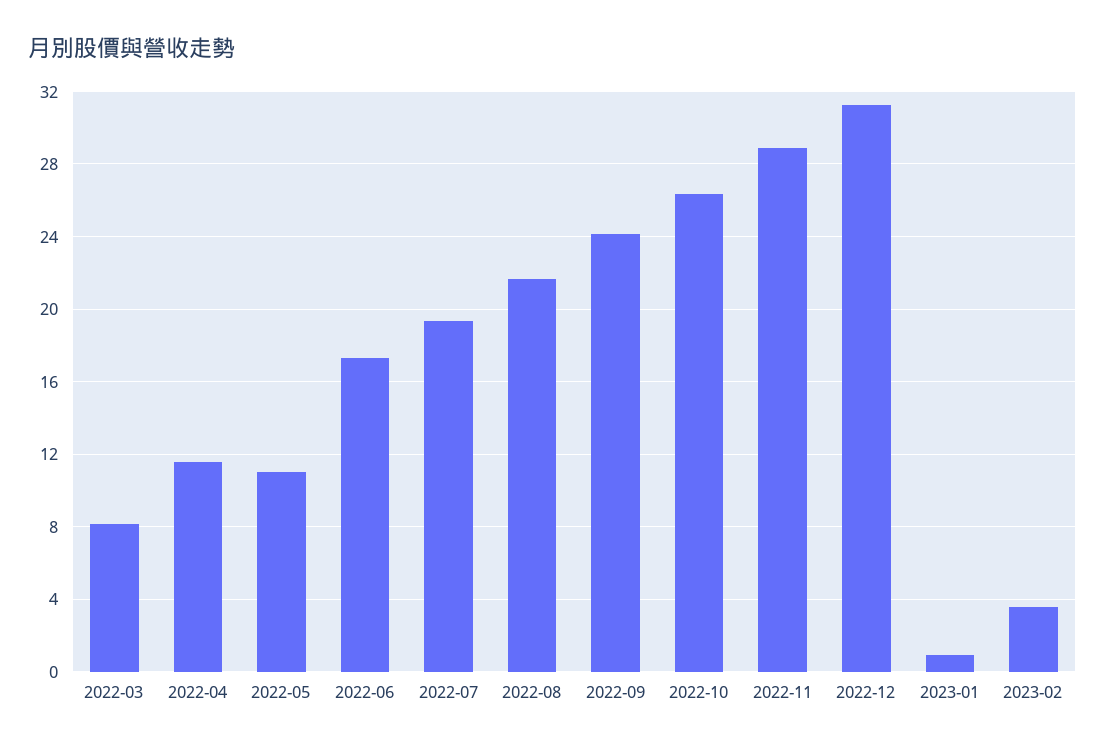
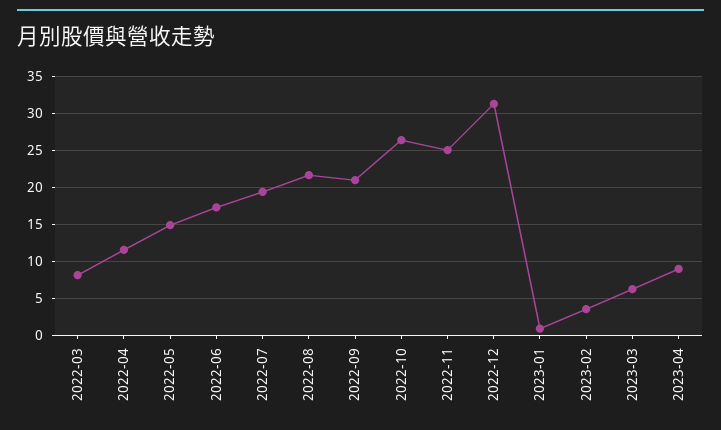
2022-05: 11 -> 15
2022-09: 24 -> 21
2022-11: 29 -> 25
2023-03: none -> 6
2023-04: none -> 9

